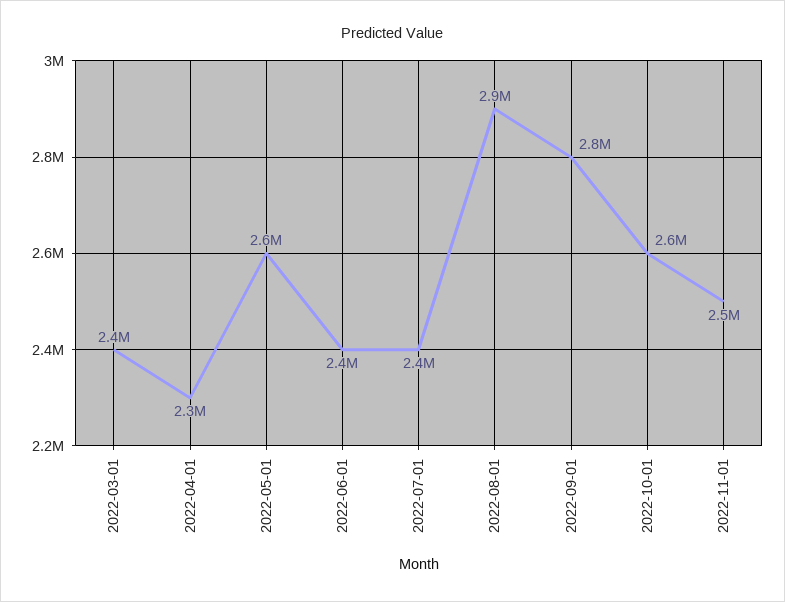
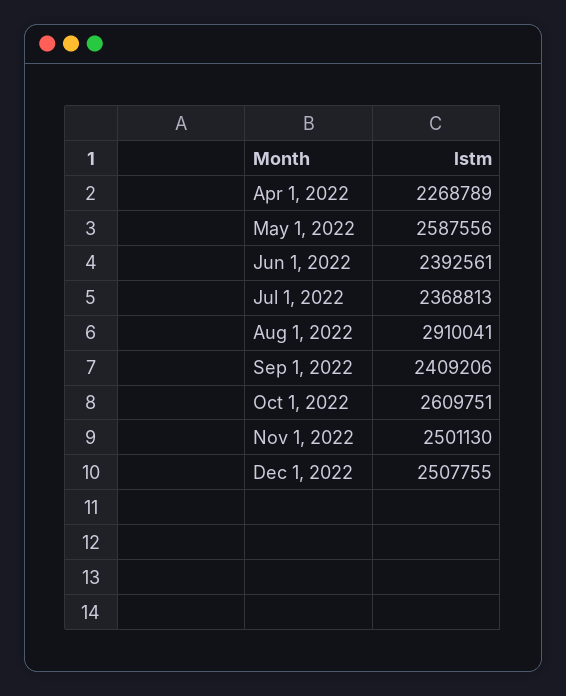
2022-03-01: 2400000 -> none
2022-09-01: 2800000 -> 2409206
Dec 1, 2022: none -> 2507755

